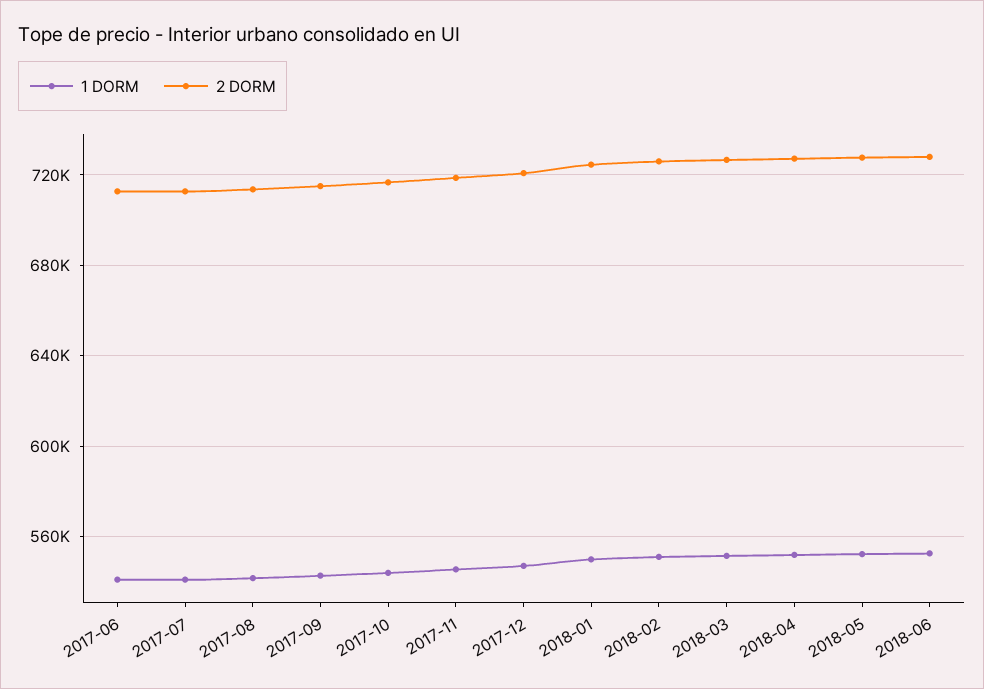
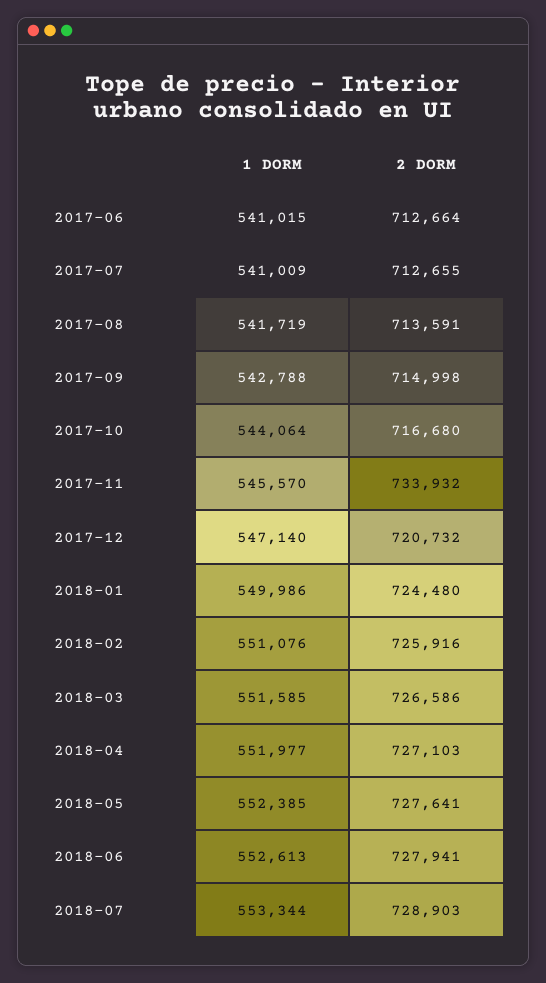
2 DORM, 2017-11: 720000 -> 733932
1 DORM, 2018-07: none -> 553344
2 DORM, 2018-07: none -> 728903

